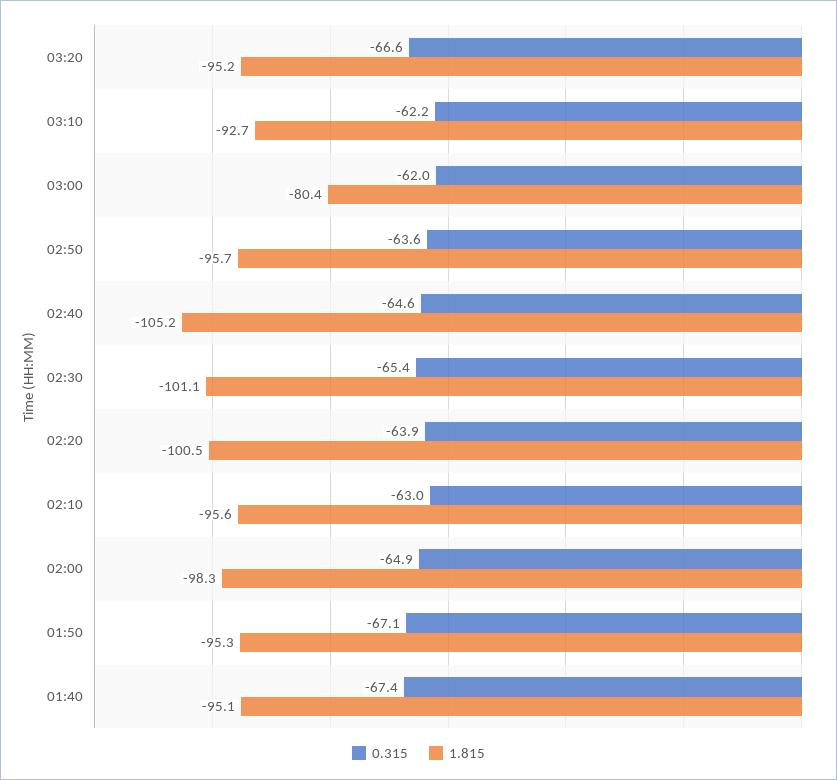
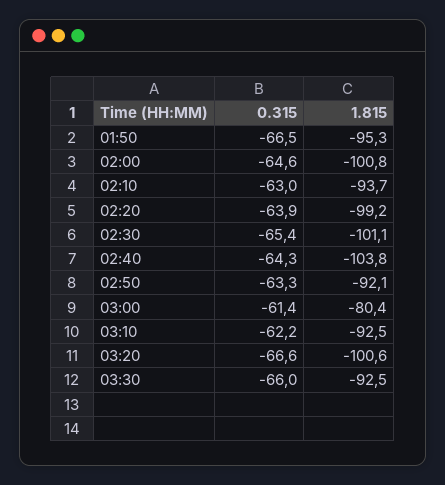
1.815, 03:20: -95.2 -> -100.6
1.815, 03:10: -92.7 -> -92.5
0.315, 03:00: -62 -> -61.4
0.315, 02:50: -63.6 -> -63.3
1.815, 02:50: -95.7 -> -92.1
0.315, 02:40: -64.6 -> -64.3
1.815, 02:40: -105.2 -> -103.8
1.815, 02:20: -100.5 -> -99.2
1.815, 02:10: -95.6 -> -93.7
0.315, 02:00: -64.9 -> -64.6
1.815, 02:00: -98.3 -> -100.8
0.315, 01:50: -67.1 -> -66.5
0.315, 01:40: -67.4 -> none
1.815, 01:40: -95.1 -> none
0.315, 03:30: none -> -66
1.815, 03:30: none -> -92.5

